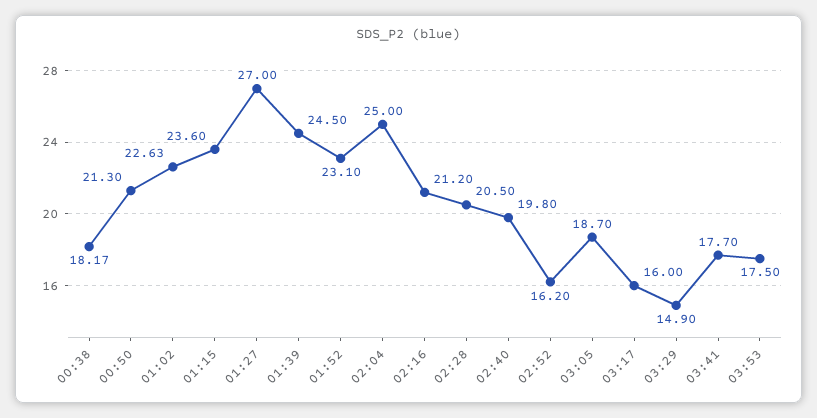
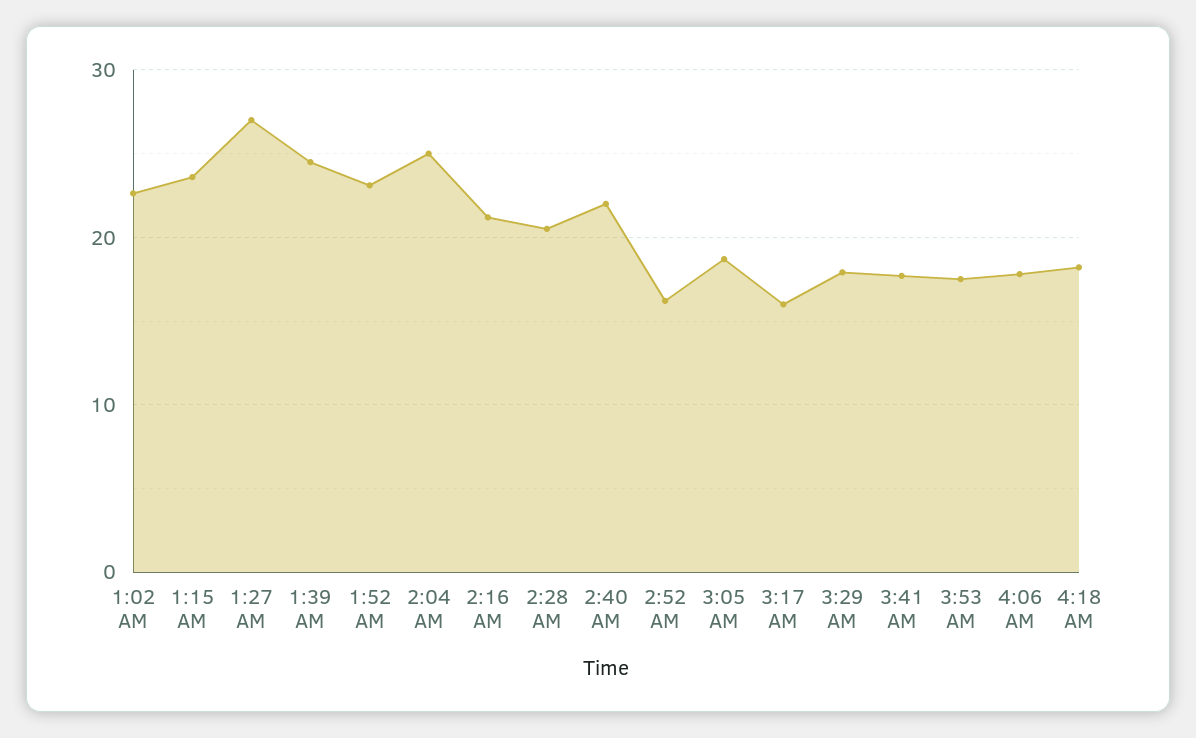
00:38: 18.17 -> none
00:50: 21.3 -> none
02:40: 19.8 -> 22
03:29: 14.9 -> 18
4:06 AM: none -> 18
4:18 AM: none -> 18

